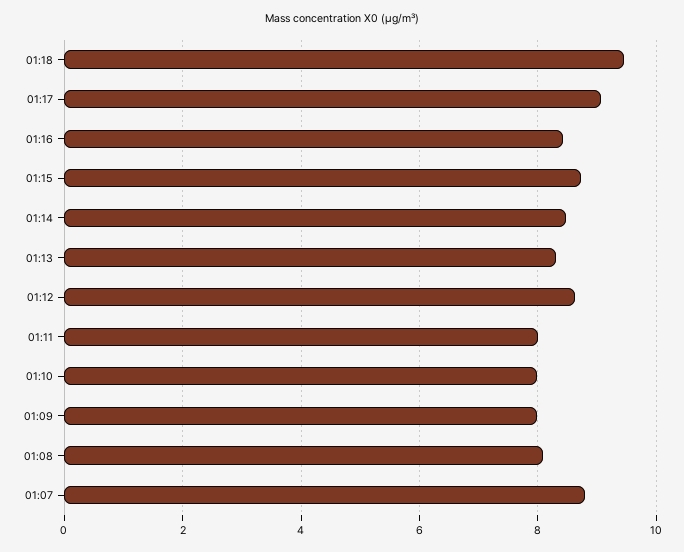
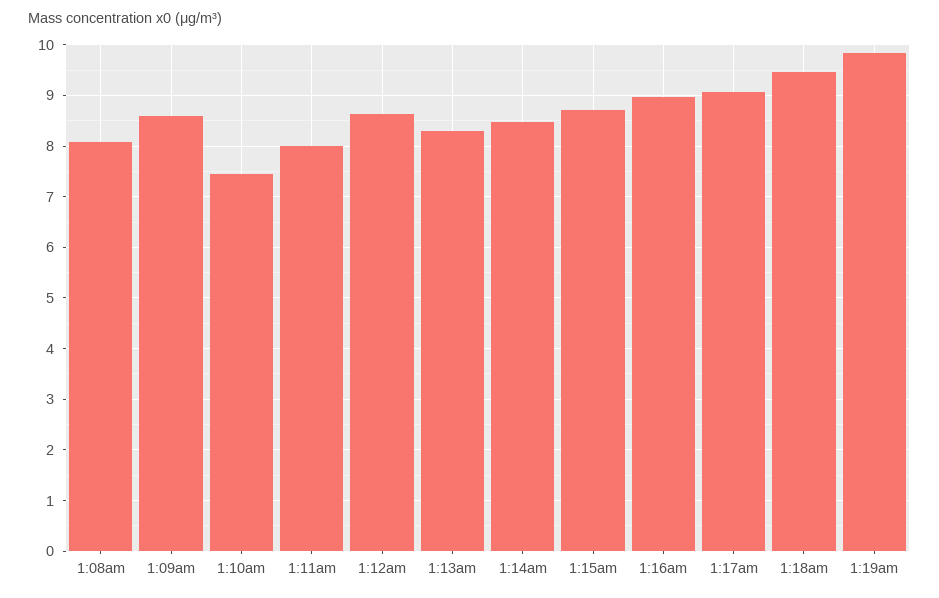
01:16: 8.4 -> 9
01:10: 8 -> 7.4
01:09: 8 -> 8.6
01:07: 8.8 -> none
1:19am: none -> 9.8

